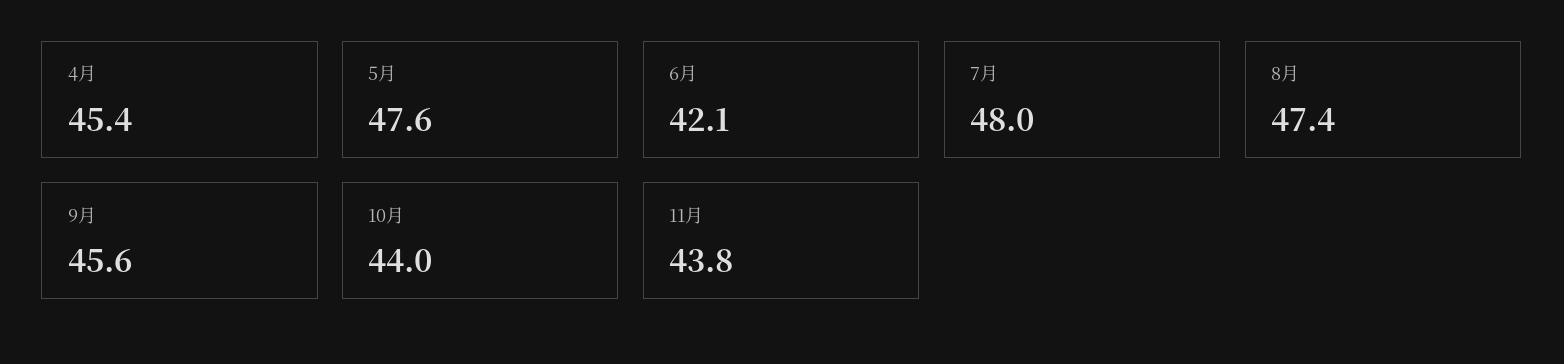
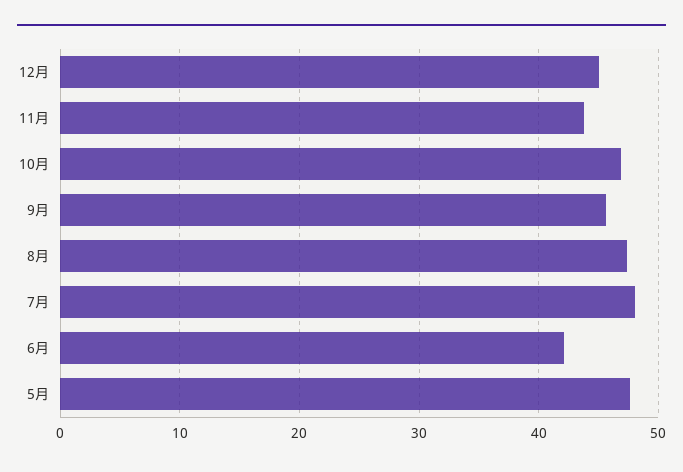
4月: 45.4 -> none
10月: 44 -> 47
12月: none -> 45

